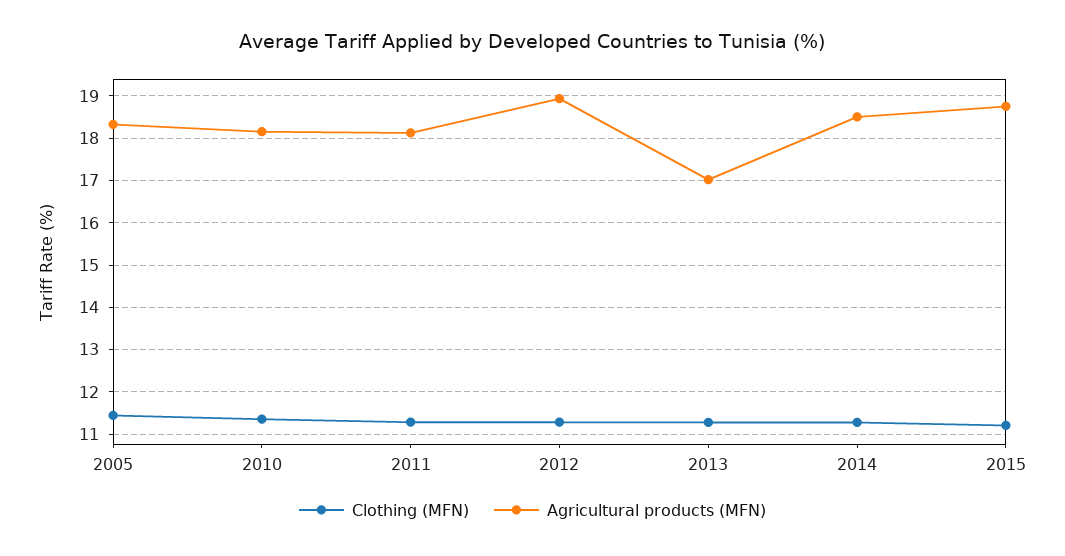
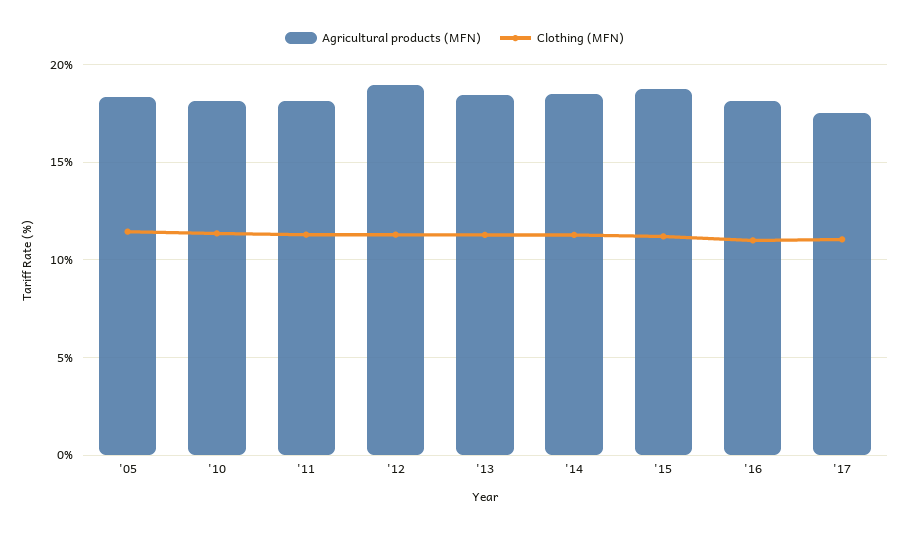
Agricultural products (MFN), 2013: 17 -> 18.5
Agricultural products (MFN), '16: none -> 18
Clothing (MFN), '16: none -> 11
Agricultural products (MFN), '17: none -> 17.5
Clothing (MFN), '17: none -> 11

